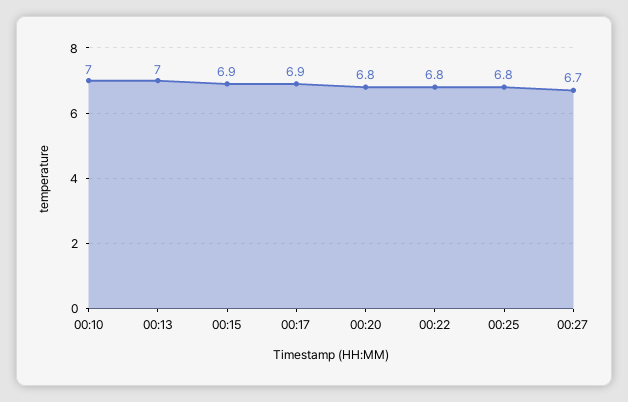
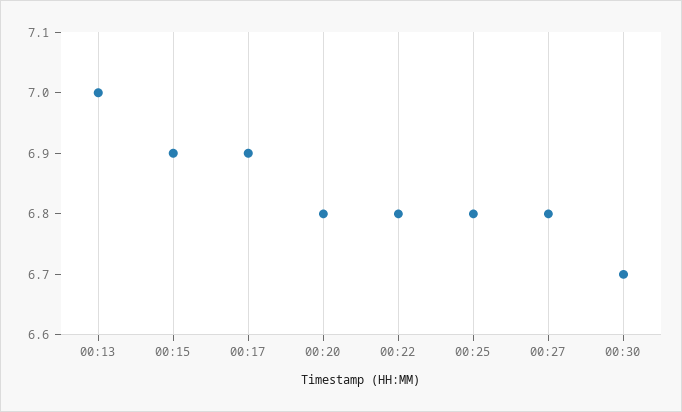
00:10: 7 -> none
00:27: 6.7 -> 6.8
00:30: none -> 6.7

